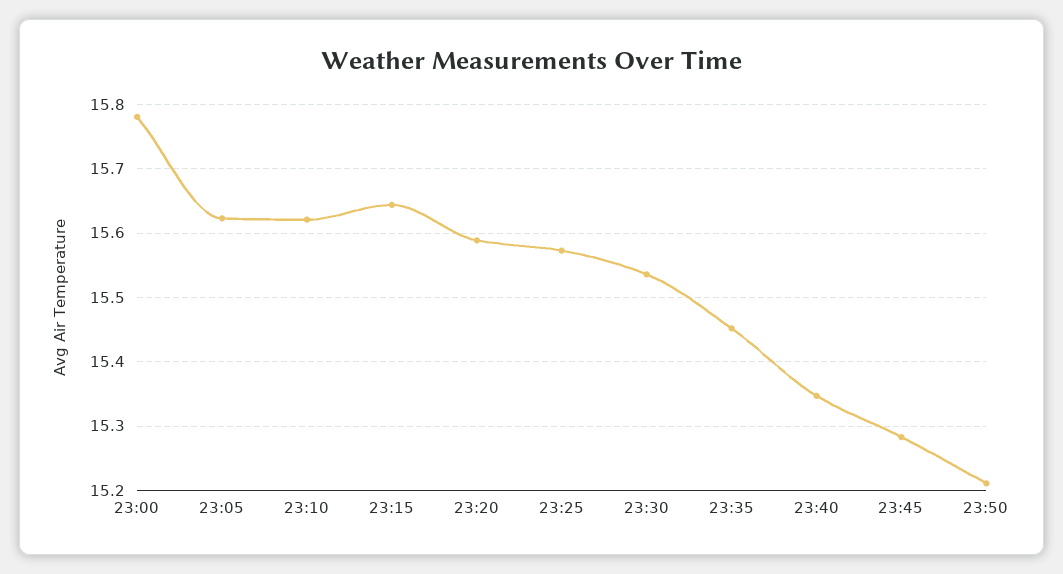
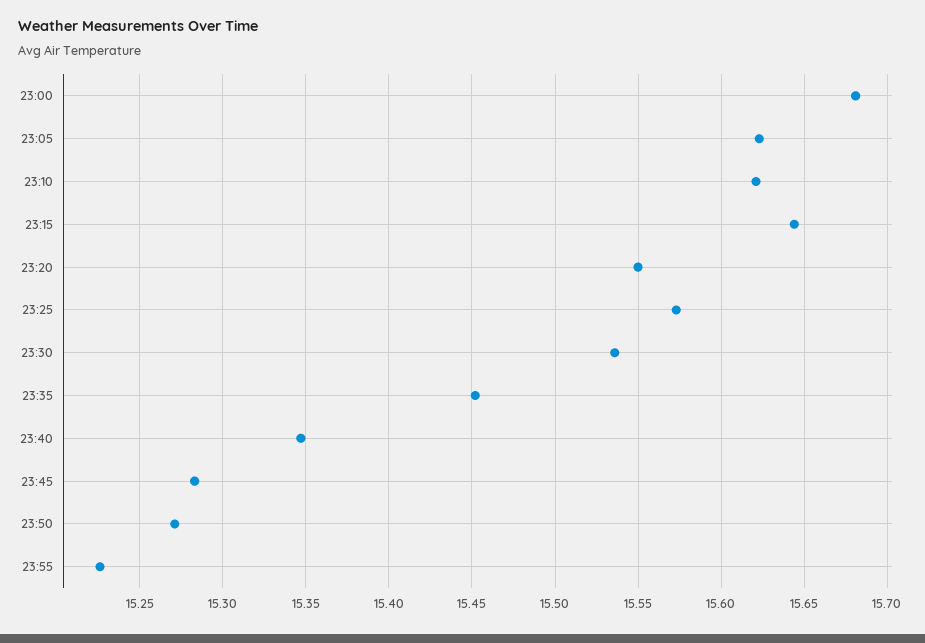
23:00: 15.78 -> 15.68
23:20: 15.59 -> 15.55
23:50: 15.21 -> 15.27
23:55: none -> 15.225

